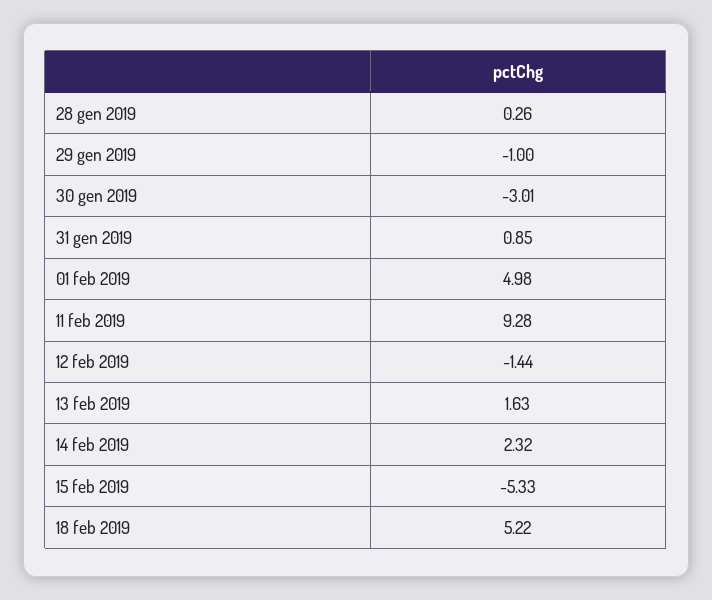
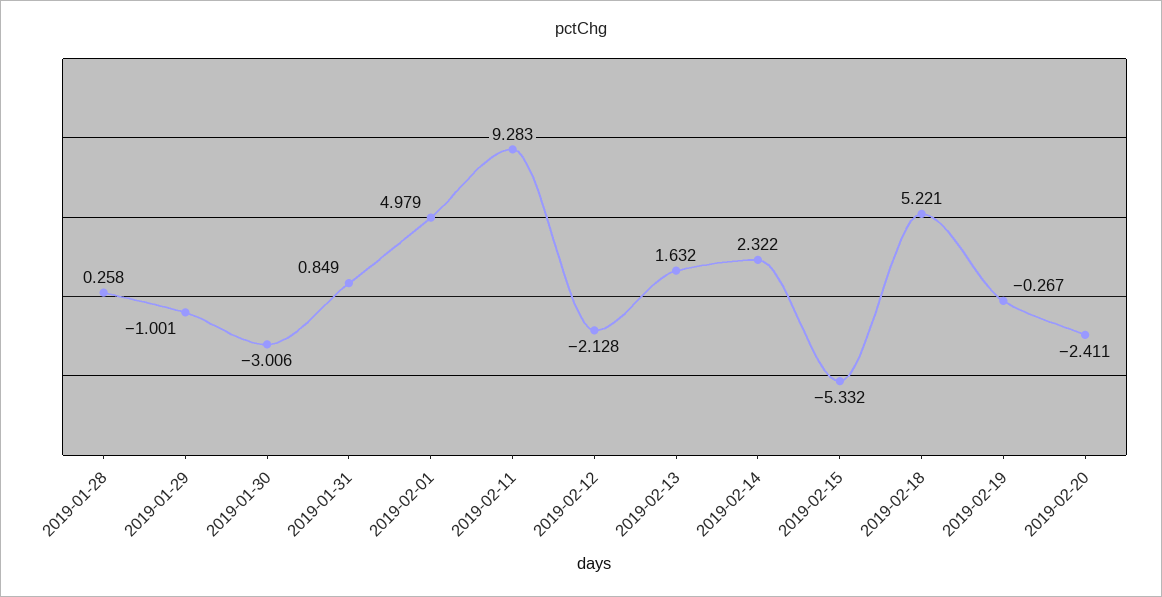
12 feb 2019: -1.44 -> -2.128
2019-02-19: none -> -0.267
2019-02-20: none -> -2.411

